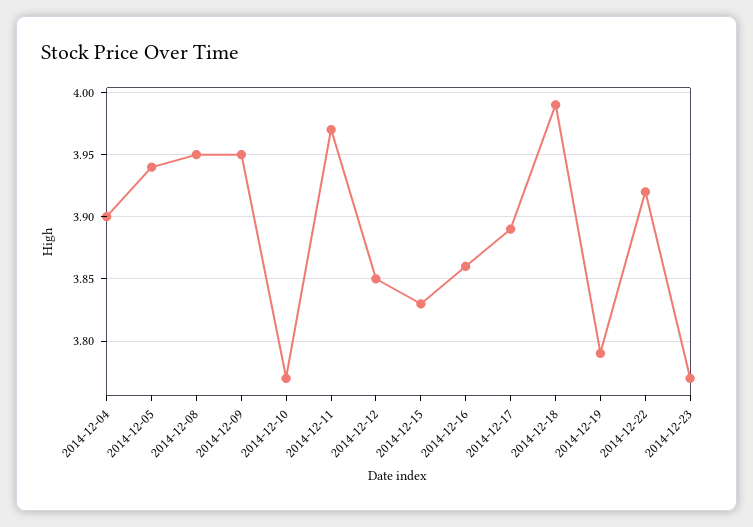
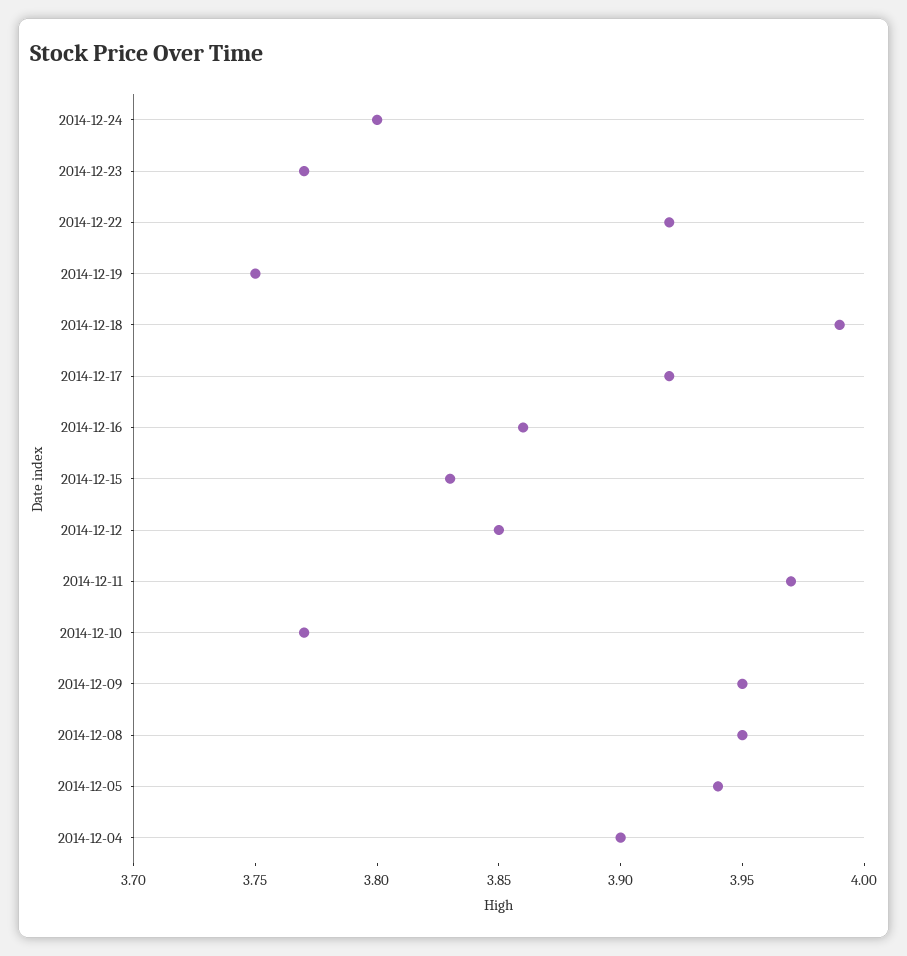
2014-12-17: 3.89 -> 3.92
2014-12-19: 3.79 -> 3.75
2014-12-24: none -> 3.8

